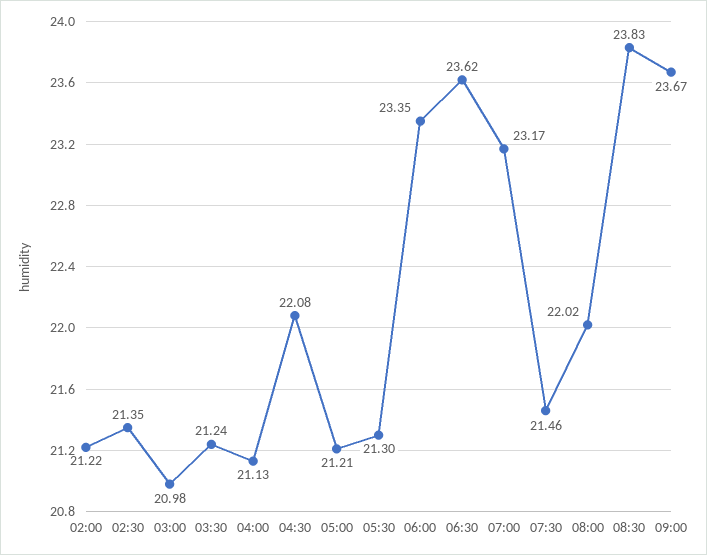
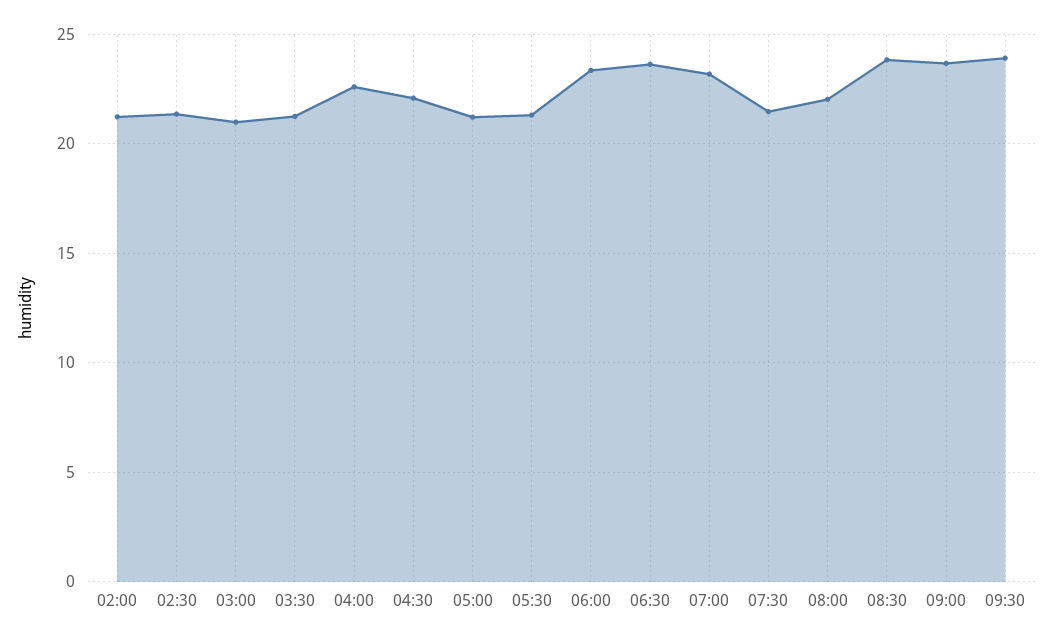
04:00: 21.13 -> 22.5
09:30: none -> 24

